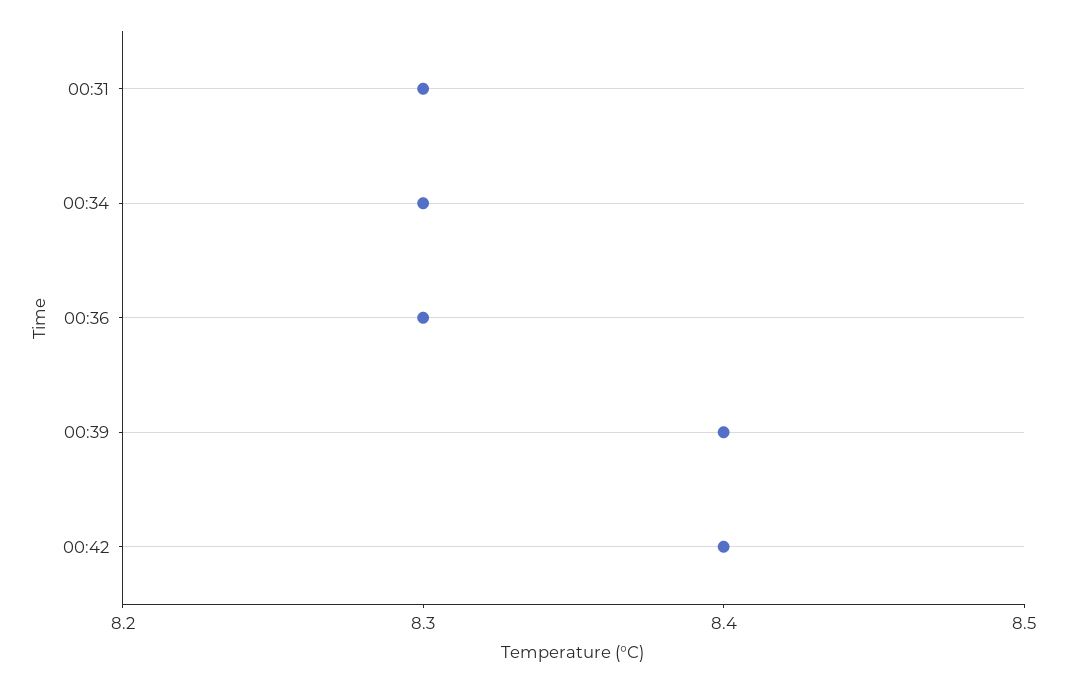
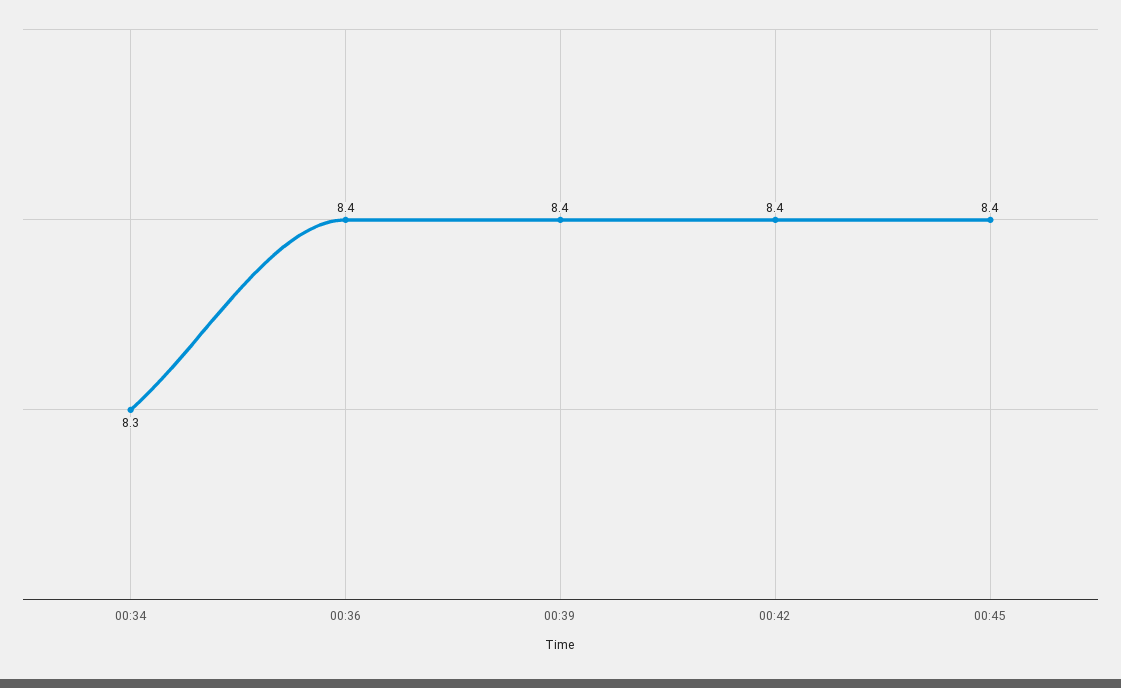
00:31: 8.3 -> none
00:36: 8.3 -> 8.4
00:45: none -> 8.4

